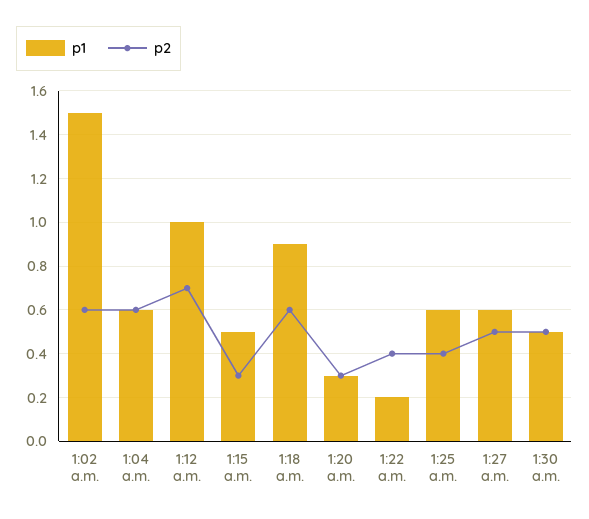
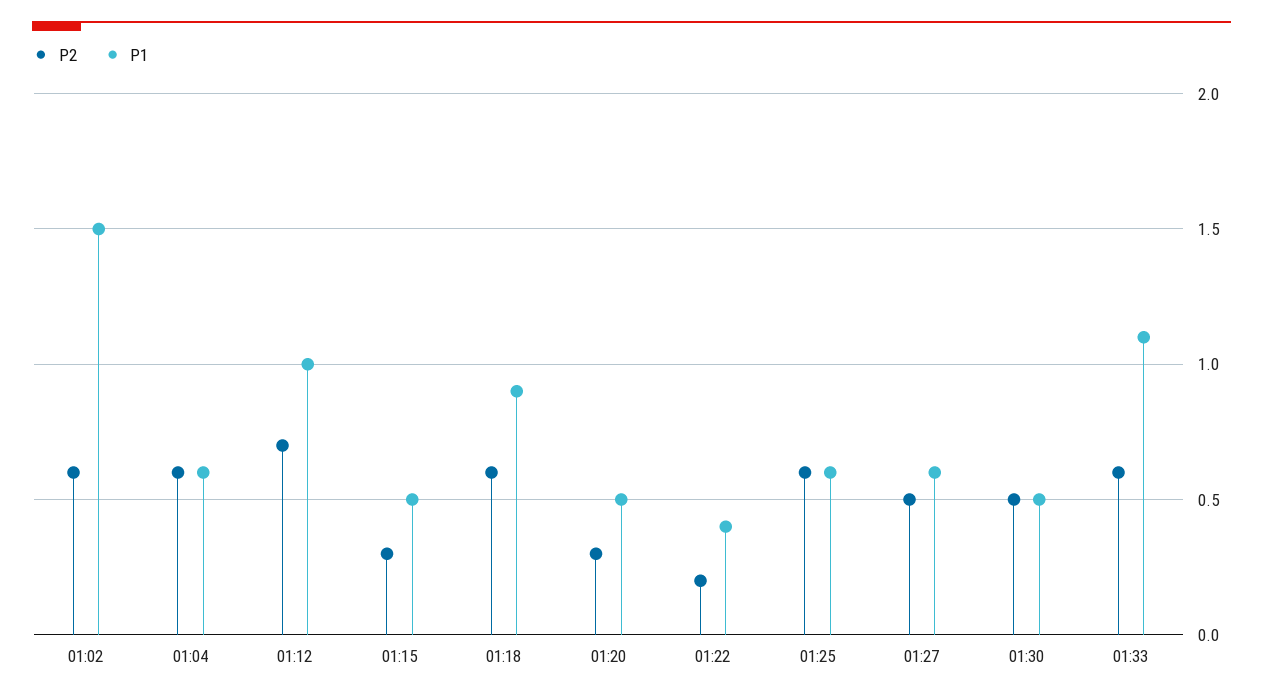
p1, 1:20 a.m.: 0.3 -> 0.5
p1, 1:22 a.m.: 0.2 -> 0.4
p2, 1:22 a.m.: 0.4 -> 0.2
p2, 1:25 a.m.: 0.4 -> 0.6
p2, 01:33: none -> 0.6
p1, 01:33: none -> 1.1

